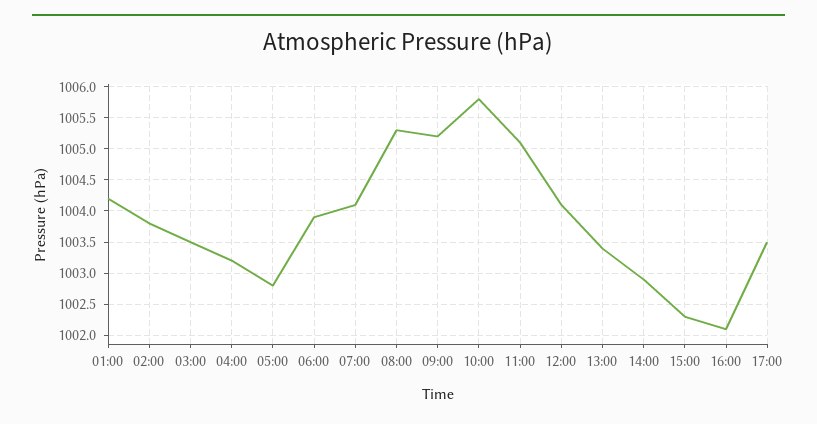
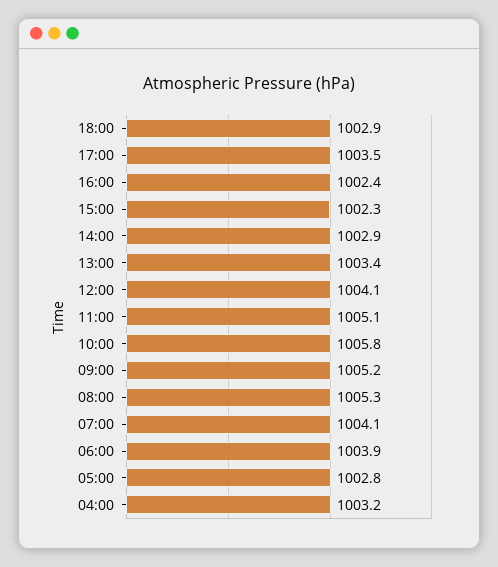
01:00: 1004.2 -> none
02:00: 1003.8 -> none
03:00: 1003.5 -> none
16:00: 1002.1 -> 1002.4
18:00: none -> 1002.9

